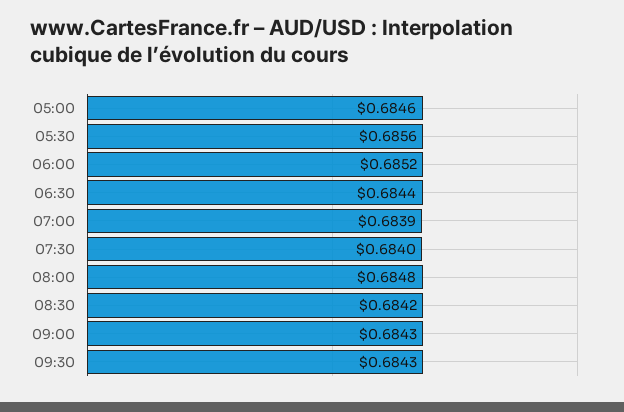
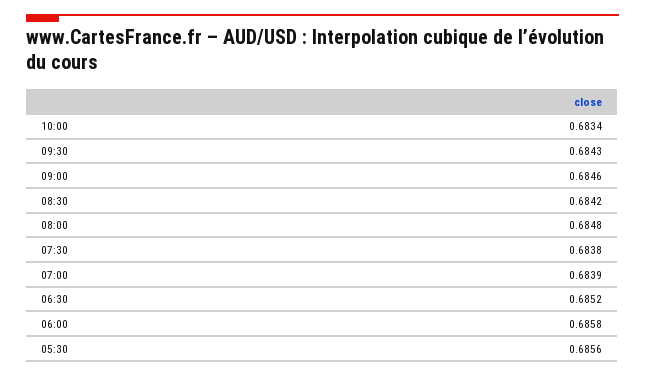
05:00: 0.6846 -> none
06:00: 0.6852 -> 0.6858
06:30: 0.6844 -> 0.6852
07:30: 0.684 -> 0.6838
09:00: 0.6843 -> 0.6846
10:00: none -> 0.6834

